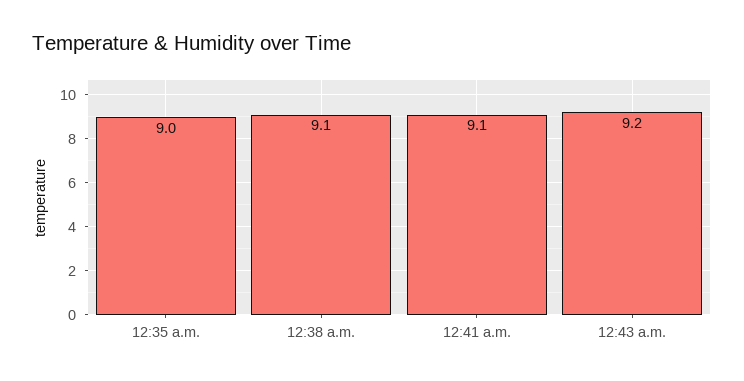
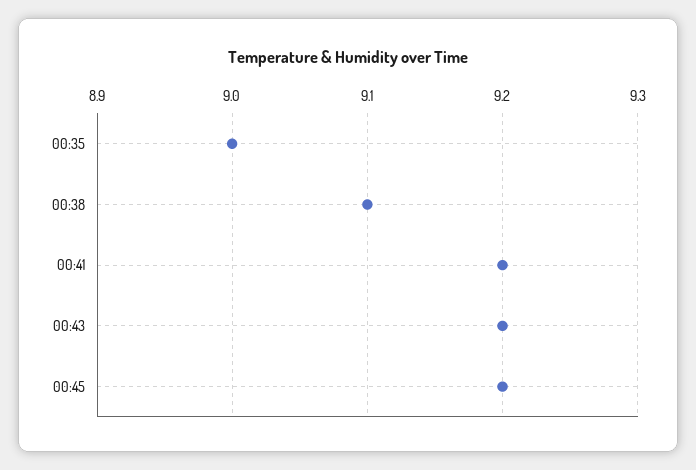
12:41 a.m.: 9.1 -> 9.2
00:45: none -> 9.2

